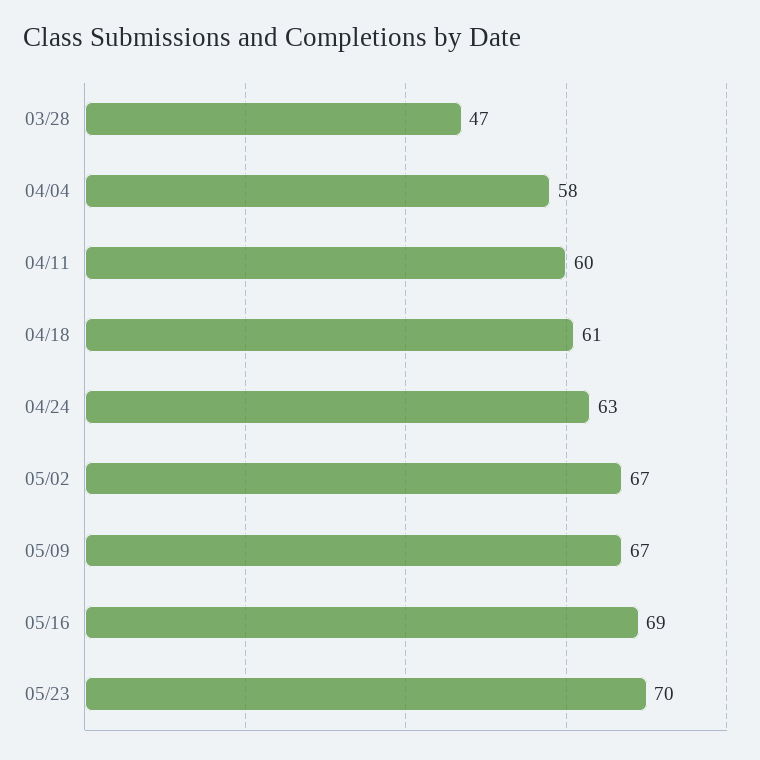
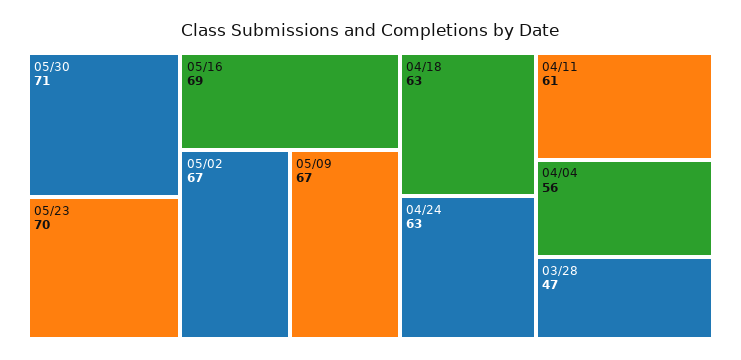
04/04: 58 -> 56
04/11: 60 -> 61
04/18: 61 -> 63
05/30: none -> 71

